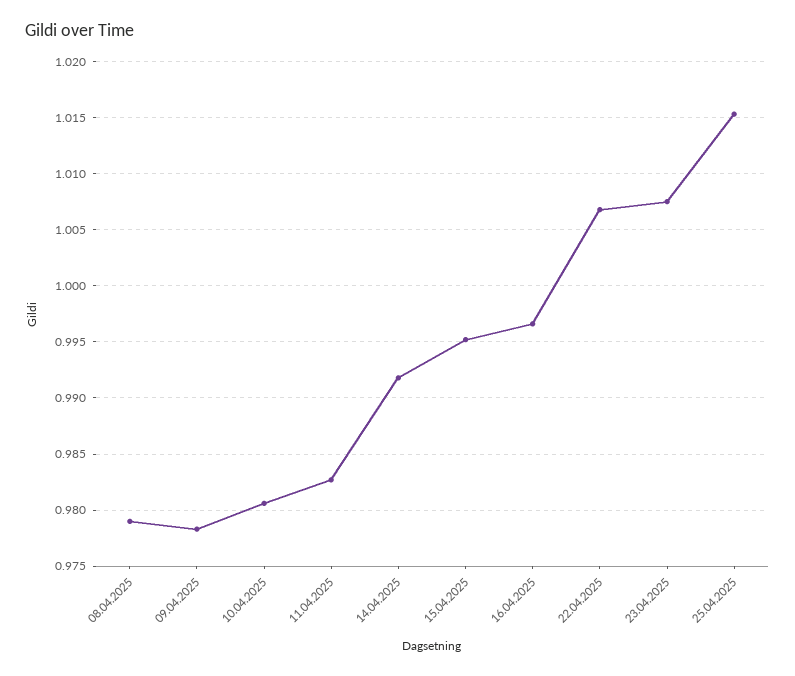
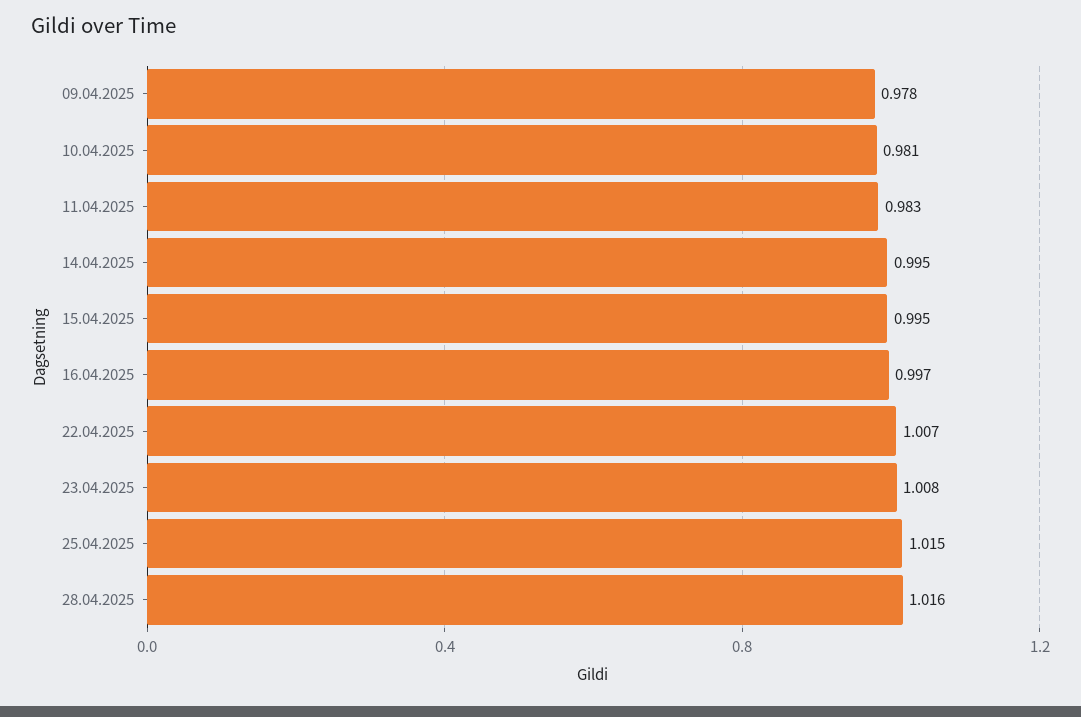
08.04.2025: 0.979 -> none
14.04.2025: 0.992 -> 0.995
28.04.2025: none -> 1.016

